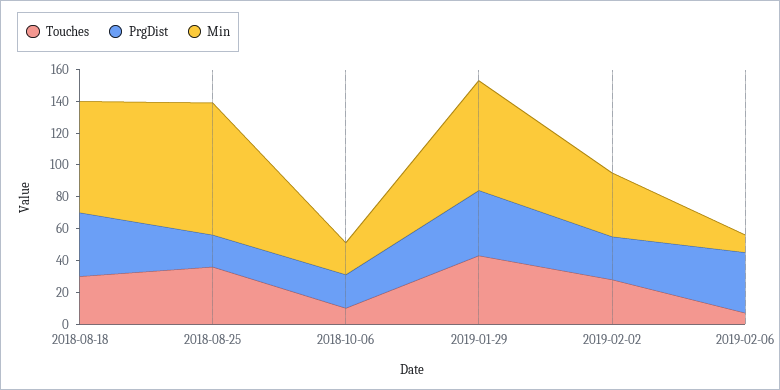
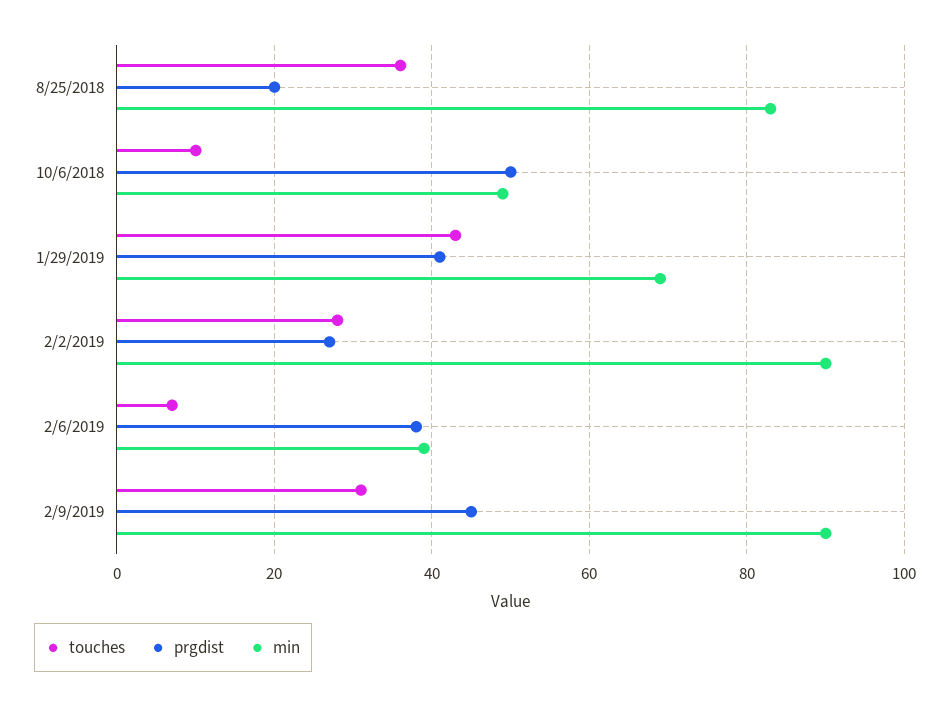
Touches, 2018-08-18: 30 -> none
PrgDist, 2018-08-18: 40 -> none
Min, 2018-08-18: 70 -> none
PrgDist, 2018-10-06: 20 -> 50
Min, 2018-10-06: 20 -> 50
Min, 2019-02-02: 40 -> 90
Min, 2019-02-06: 10 -> 40
Touches, 2/9/2019: none -> 30
PrgDist, 2/9/2019: none -> 45
Min, 2/9/2019: none -> 90

